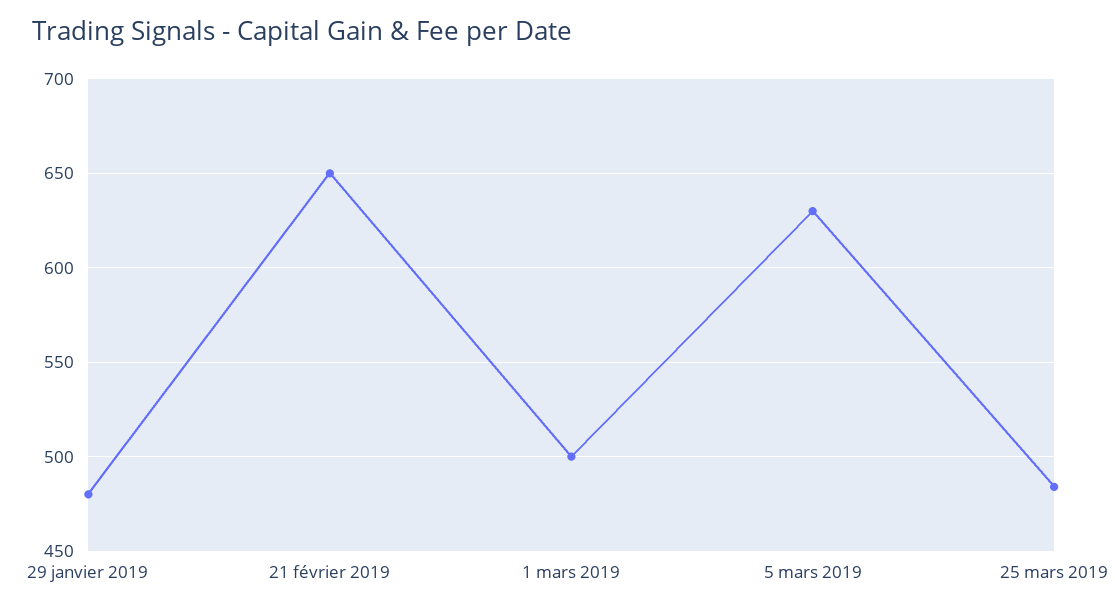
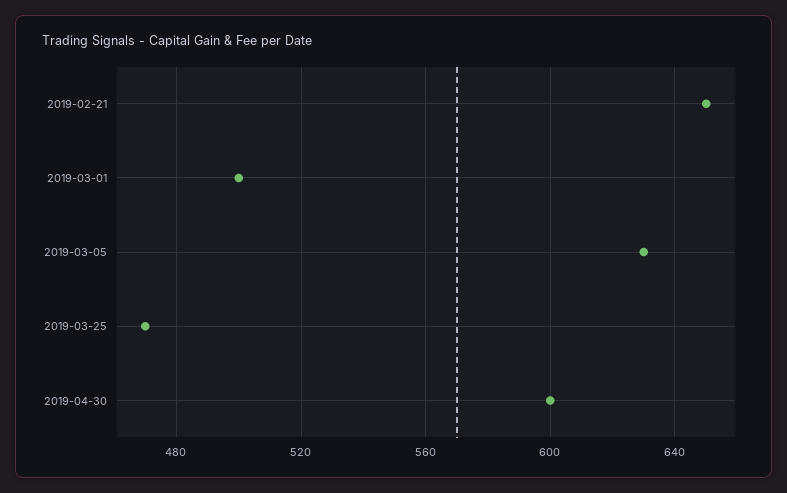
29 janvier 2019: 480 -> none
25 mars 2019: 485 -> 470
2019-04-30: none -> 600

